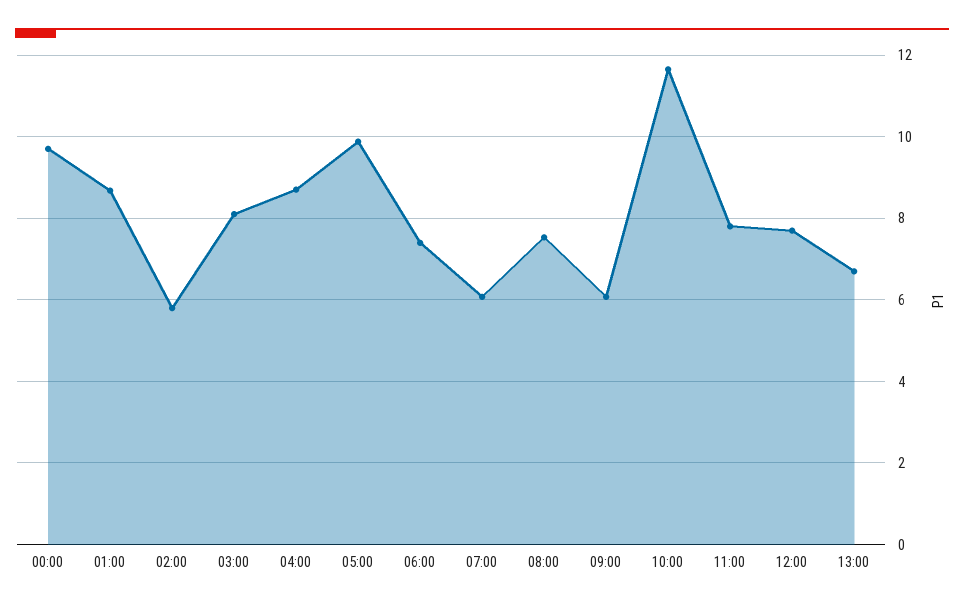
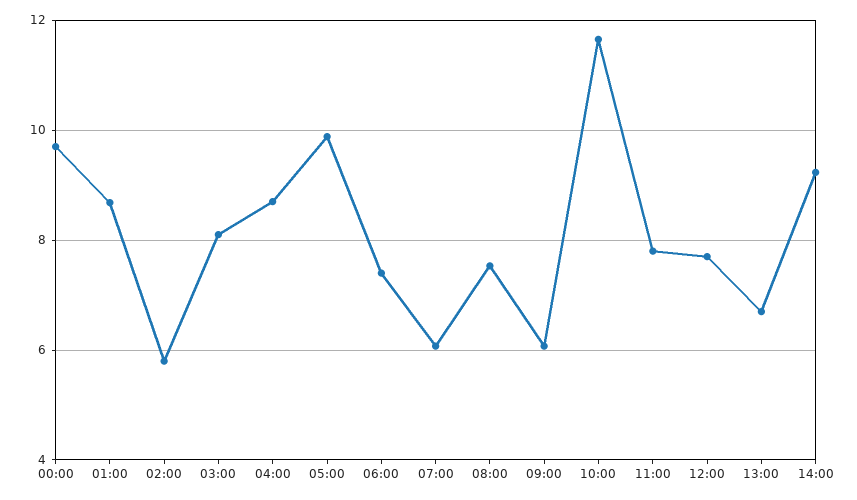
14:00: none -> 9.2

